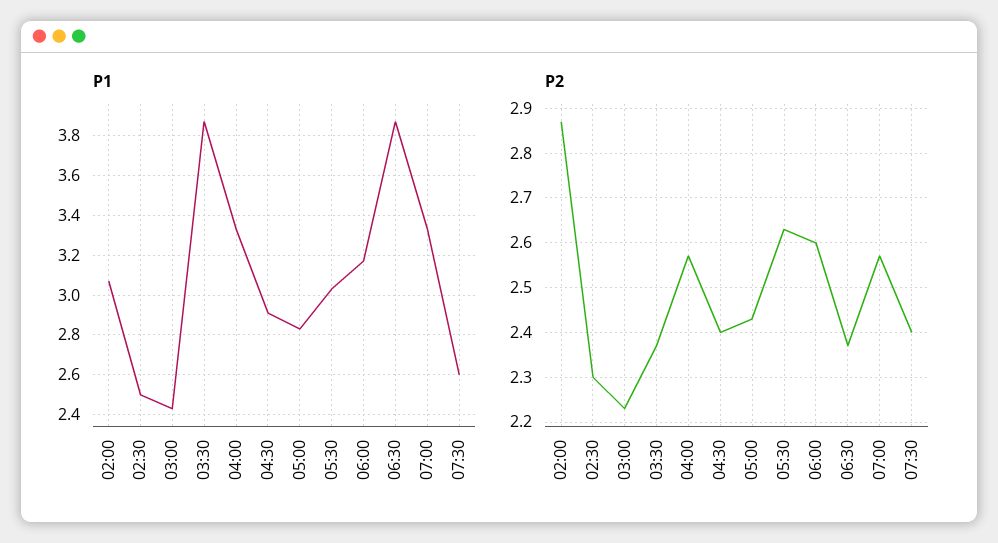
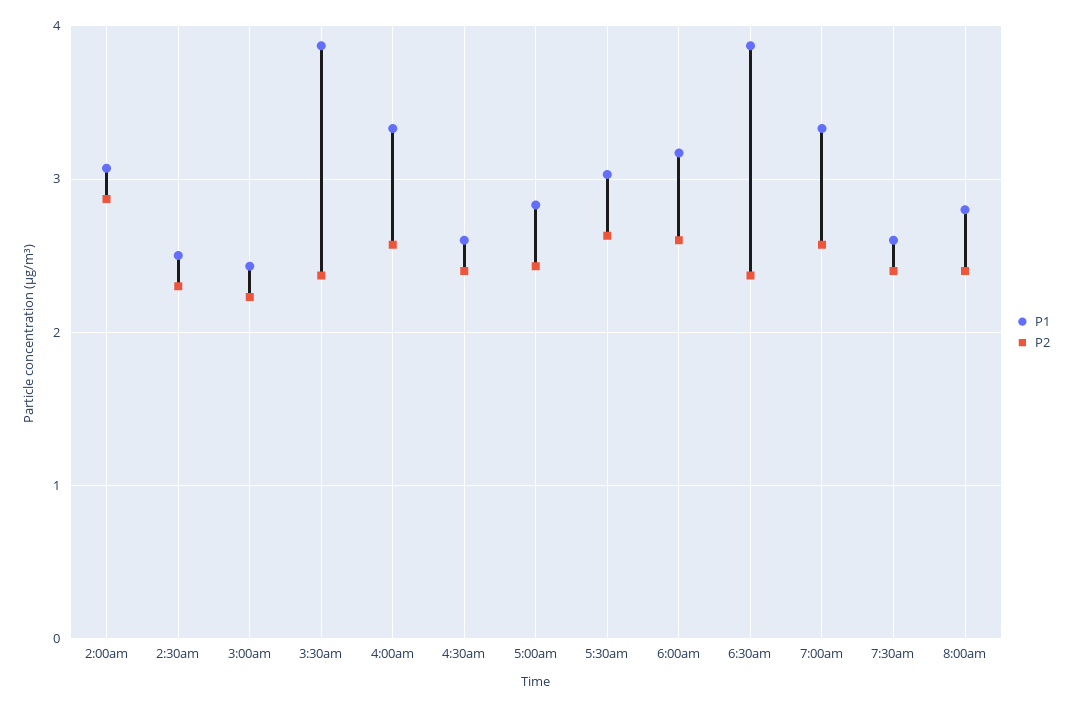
P1, 04:30: 2.9 -> 2.6
P1, 8:00am: none -> 2.8
P2, 8:00am: none -> 2.4

